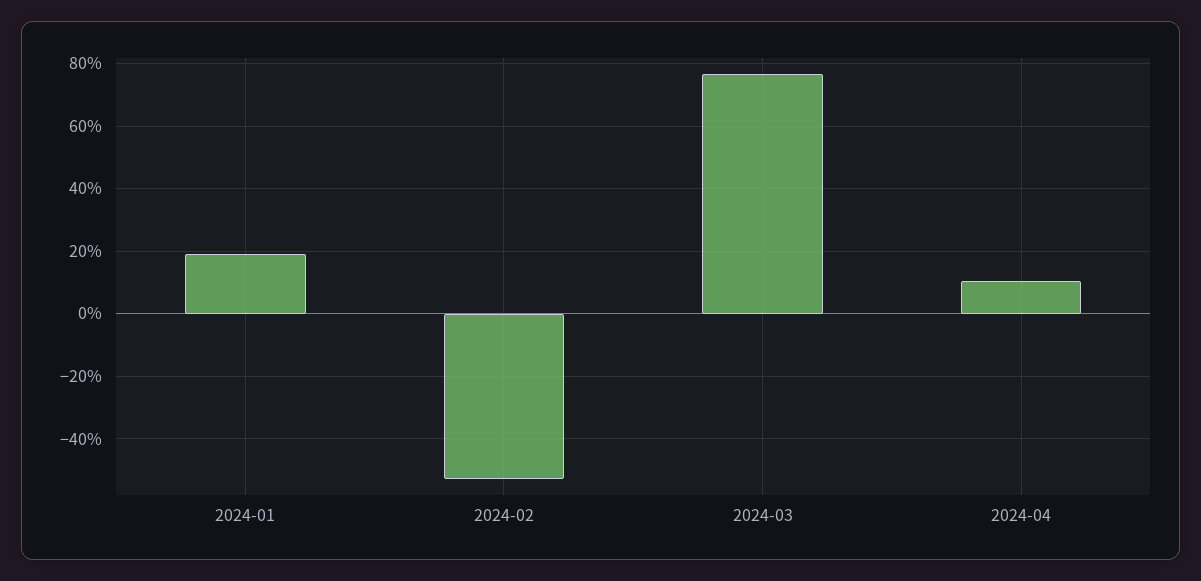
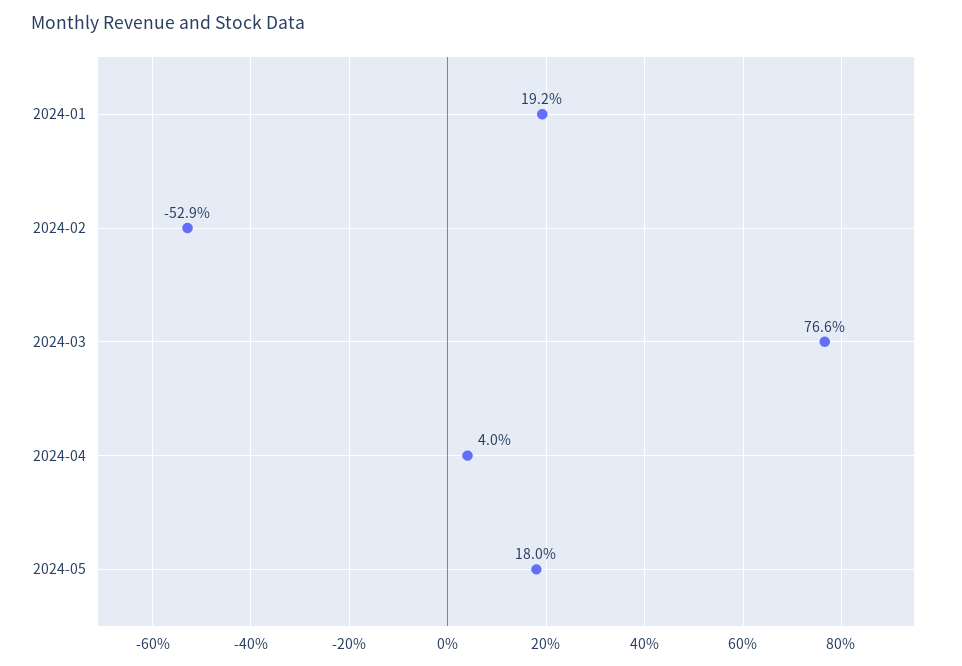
2024-04: 10 -> 4
2024-05: none -> 18

